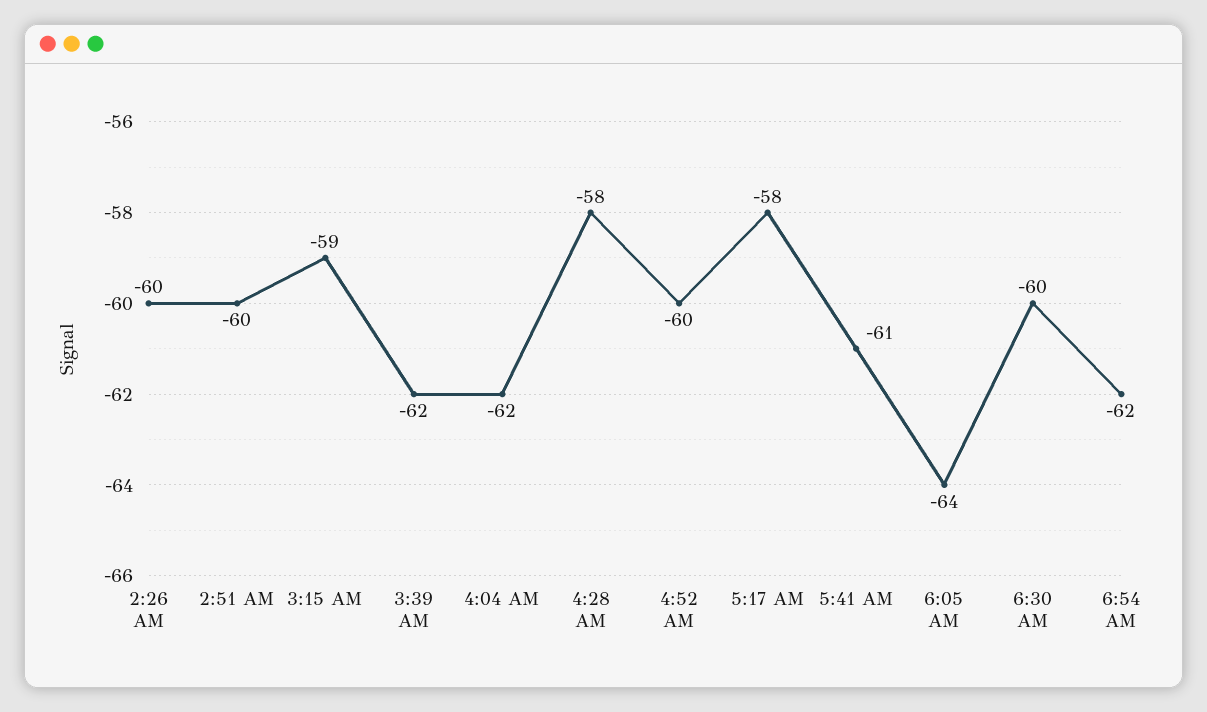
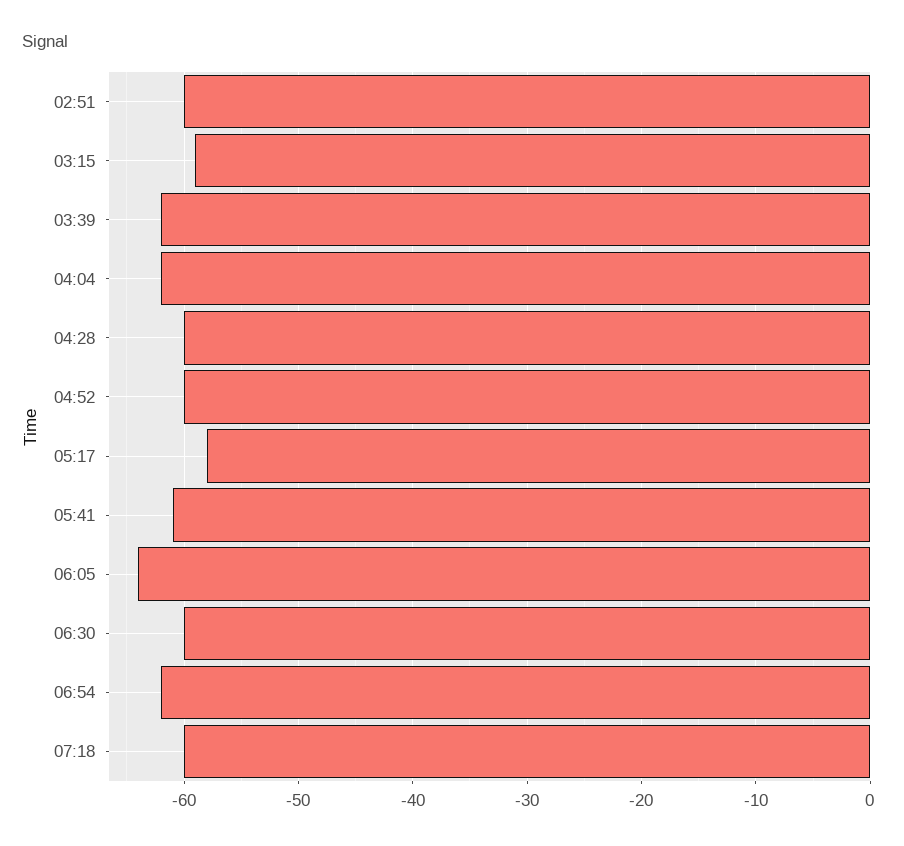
2:26 AM: -60 -> none
4:28 AM: -58 -> -60
07:18: none -> -60

